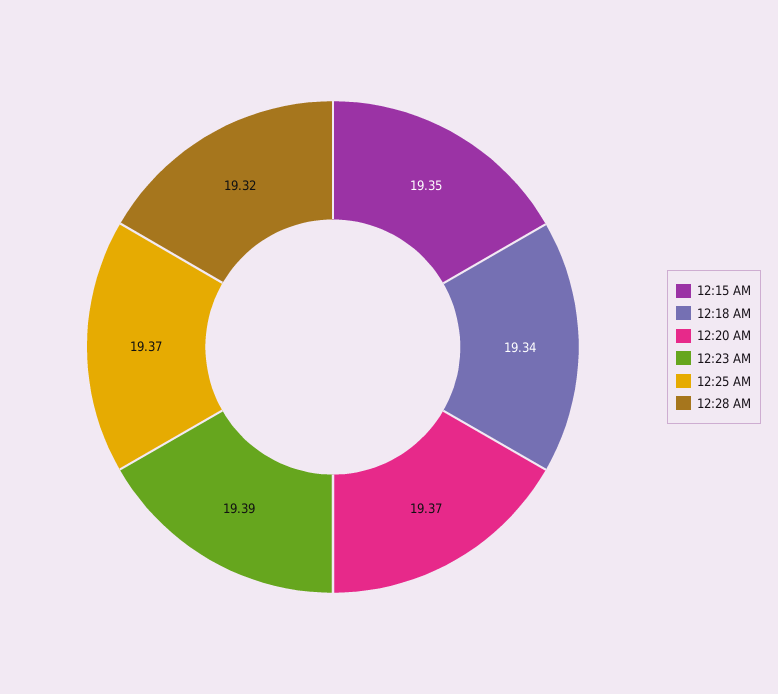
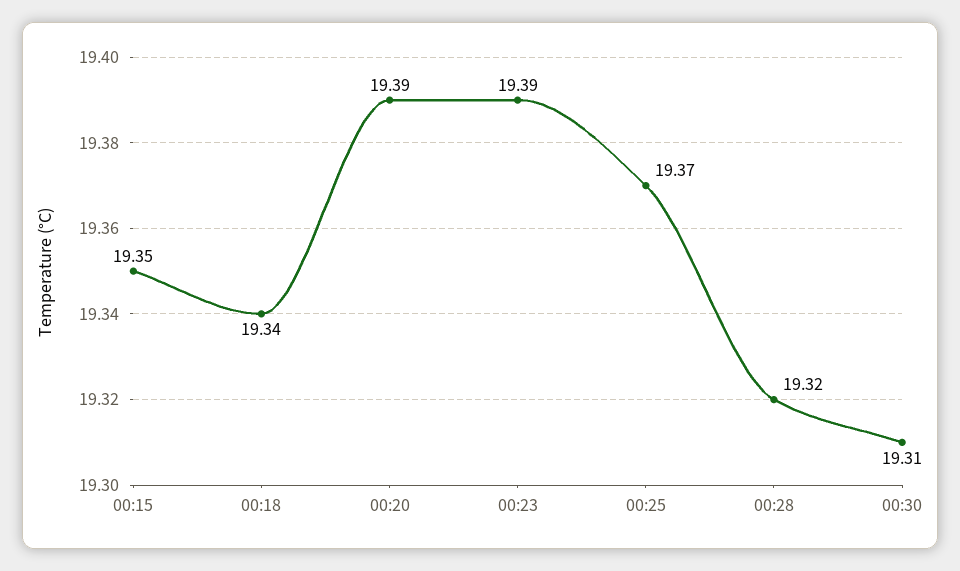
12:20 AM: 19.37 -> 19.39
00:30: none -> 19.31

